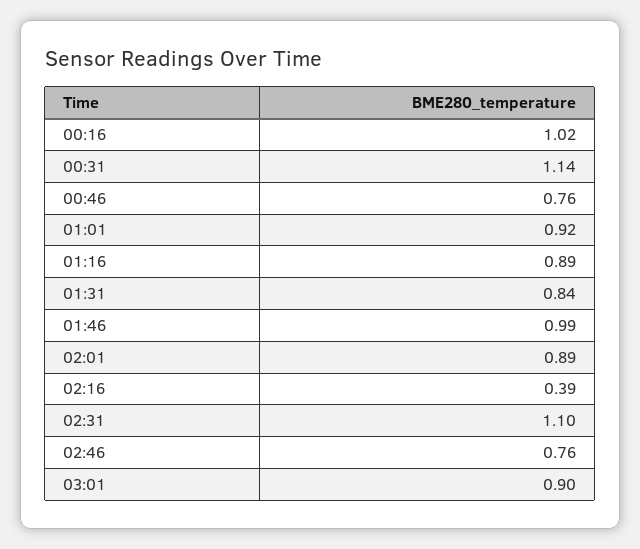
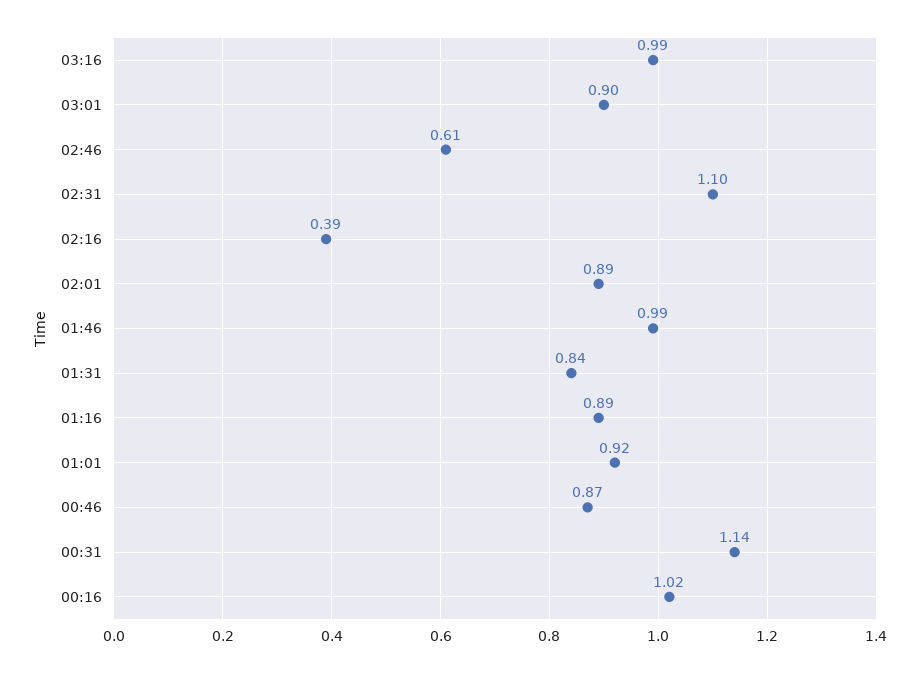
00:46: 0.76 -> 0.87
02:46: 0.76 -> 0.61
03:16: none -> 0.99

